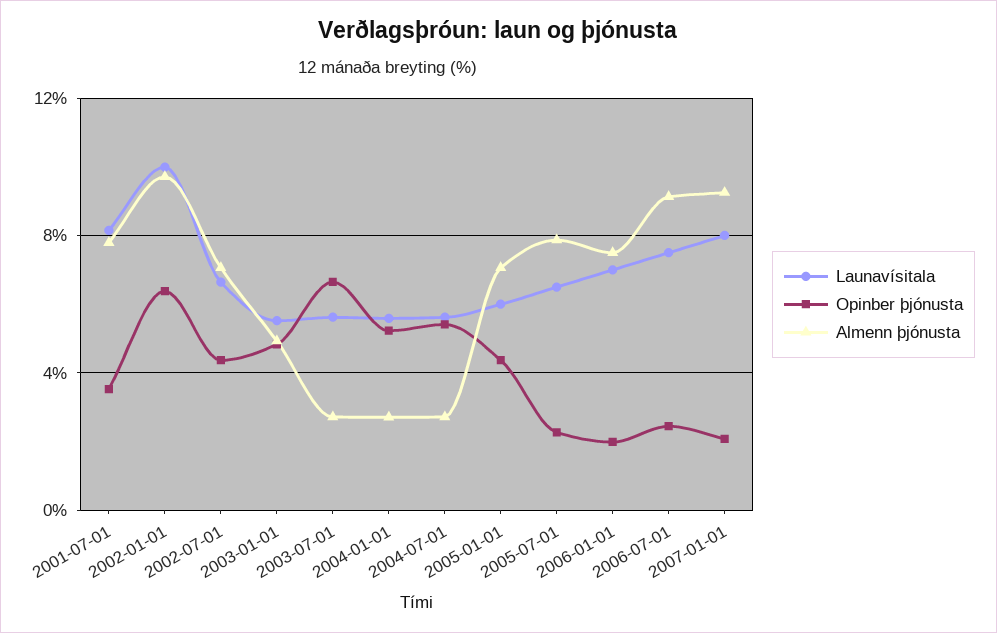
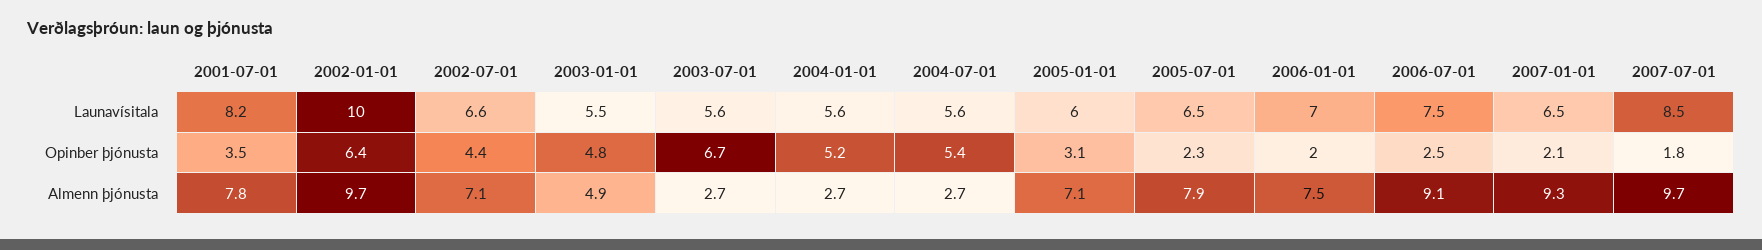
Opinber þjónusta, 2005-01-01: 4.5 -> 3.1
Launavísitala, 2007-01-01: 8 -> 6.5
Launavísitala, 2007-07-01: none -> 8.5
Opinber þjónusta, 2007-07-01: none -> 1.8
Almenn þjónusta, 2007-07-01: none -> 9.7

